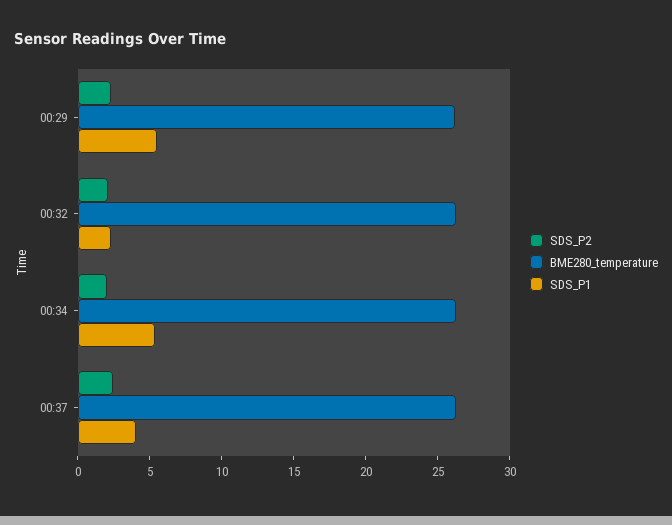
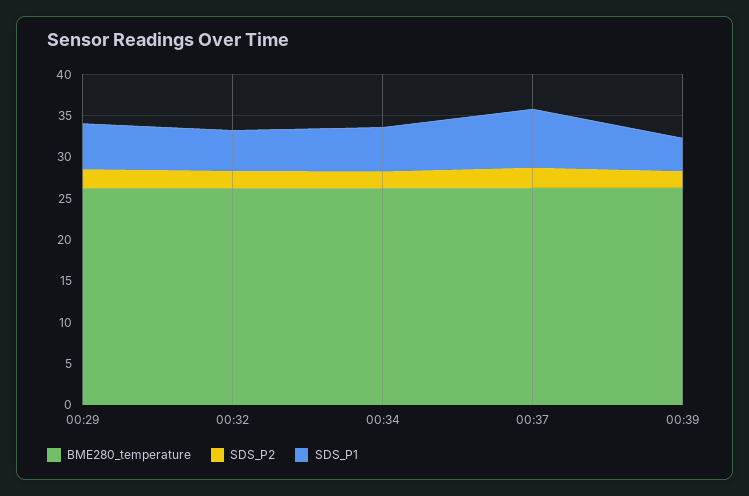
SDS_P1, 00:32: 2 -> 5
SDS_P1, 00:37: 4 -> 7
BME280_temperature, 00:39: none -> 26
SDS_P2, 00:39: none -> 2
SDS_P1, 00:39: none -> 4

